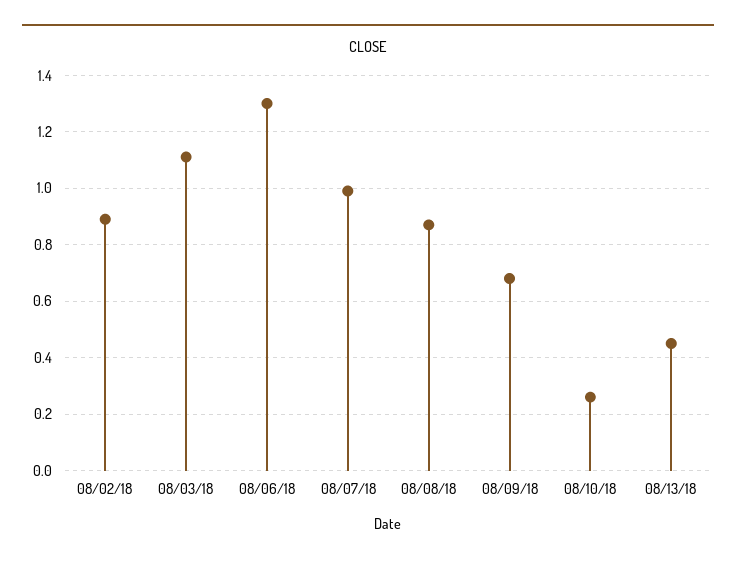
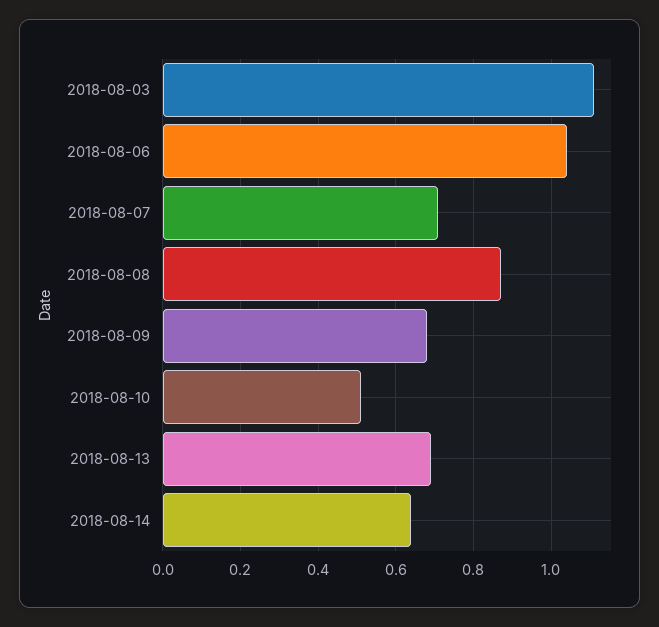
08/02/18: 0.9 -> none
08/06/18: 1.3 -> 1.05
08/07/18: 1 -> 0.7
08/10/18: 0.25 -> 0.5
08/13/18: 0.45 -> 0.7
2018-08-14: none -> 0.65

